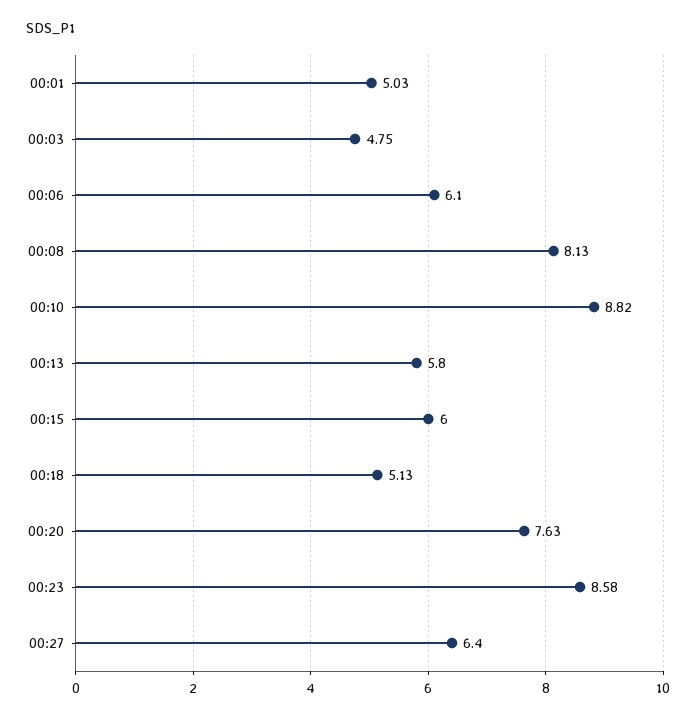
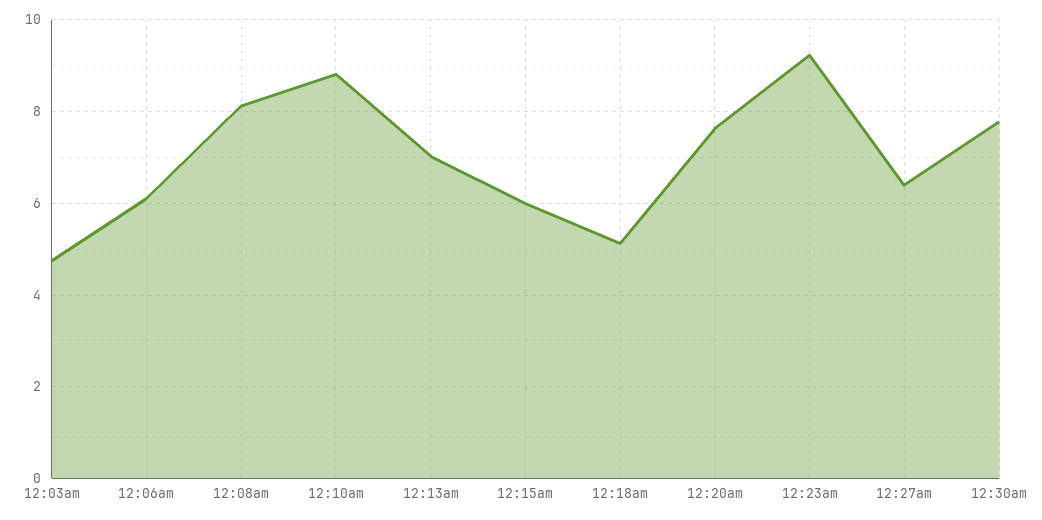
00:01: 5.03 -> none
00:13: 5.8 -> 7
00:23: 8.58 -> 9.2
12:30am: none -> 7.8

